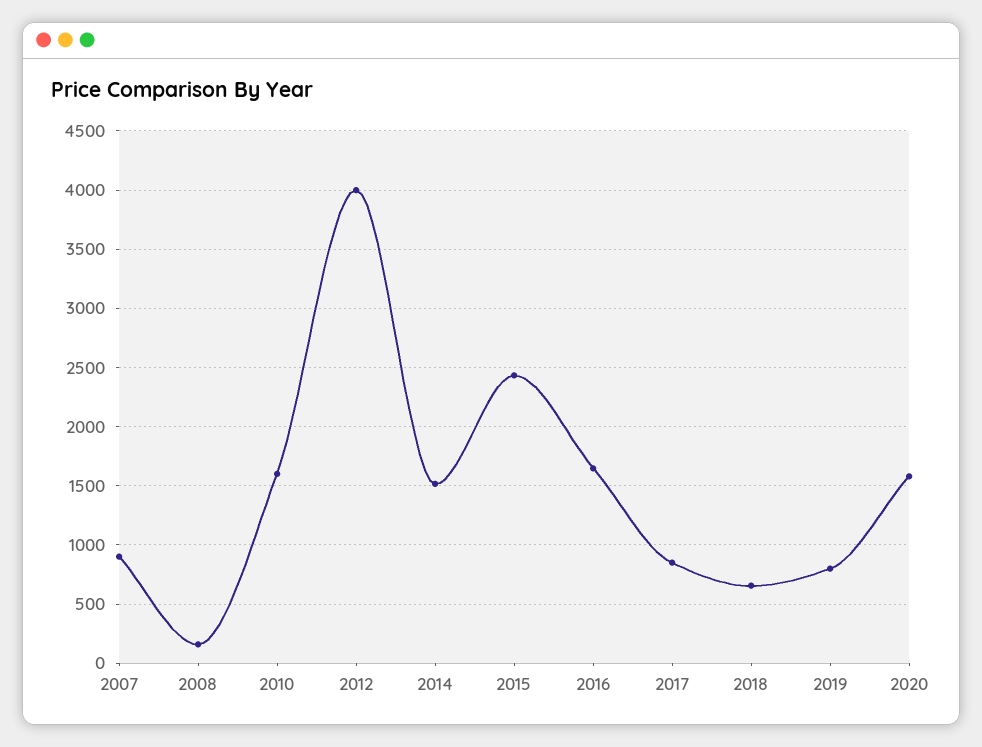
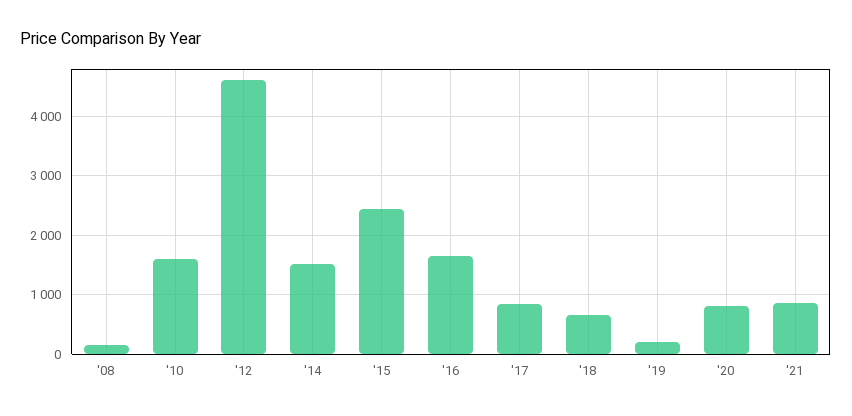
2007: 900 -> none
2012: 4000 -> 4600
2019: 800 -> 200
2020: 1600 -> 800
'21: none -> 800

